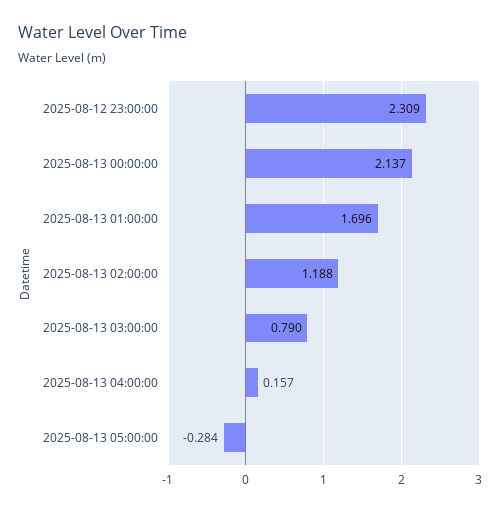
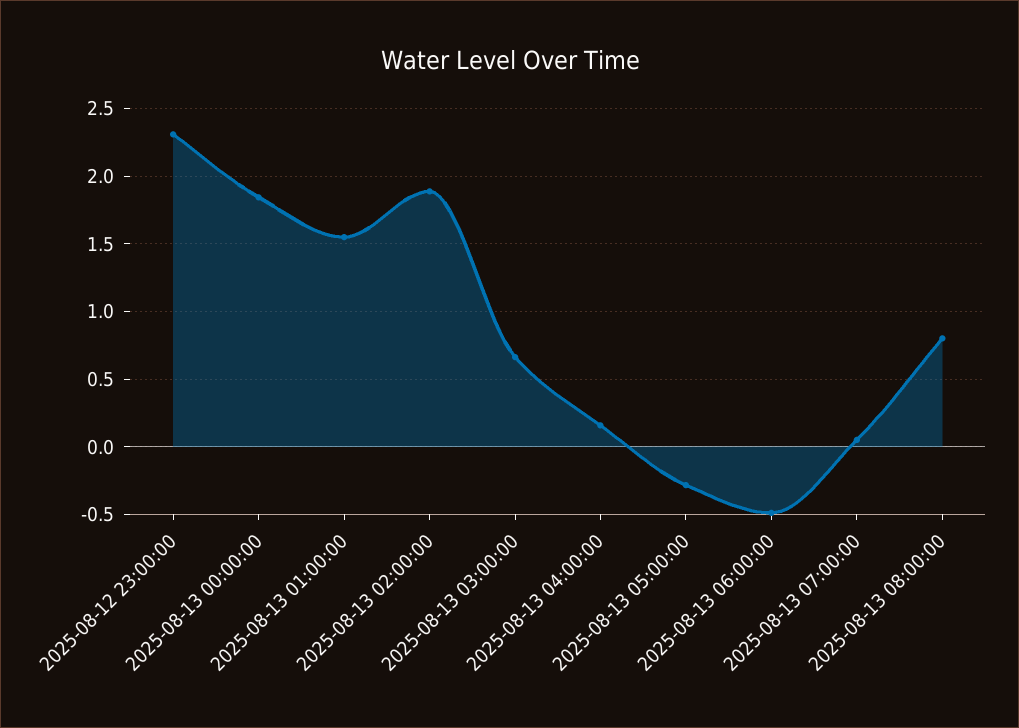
2025-08-13 00:00:00: 2.137 -> 1.85
2025-08-13 01:00:00: 1.696 -> 1.55
2025-08-13 02:00:00: 1.188 -> 1.9
2025-08-13 03:00:00: 0.79 -> 0.65
2025-08-13 06:00:00: none -> -0.5
2025-08-13 07:00:00: none -> 0.05
2025-08-13 08:00:00: none -> 0.8

